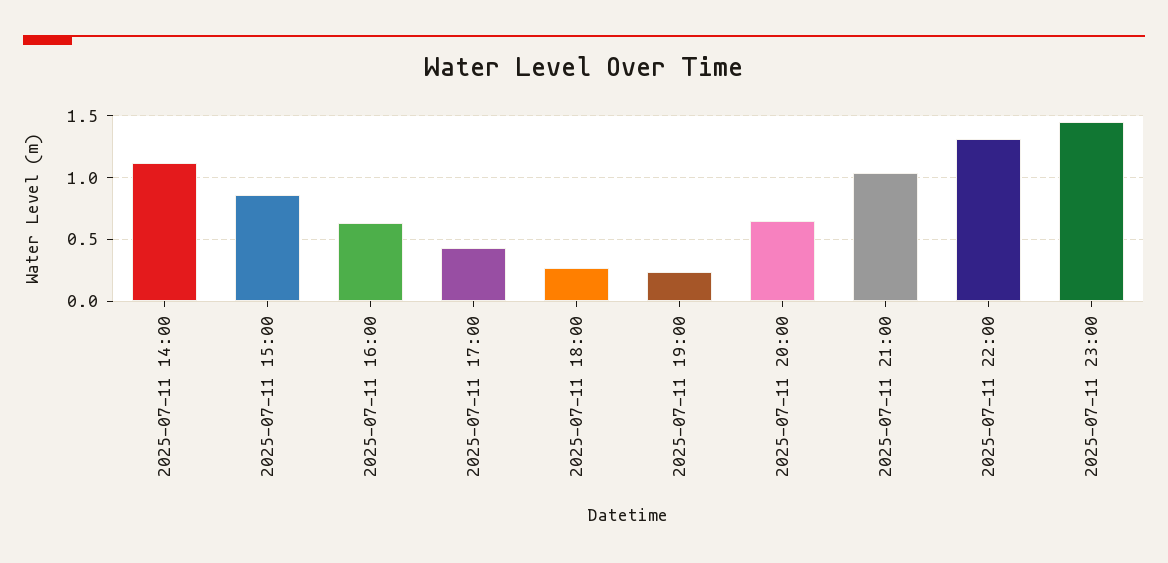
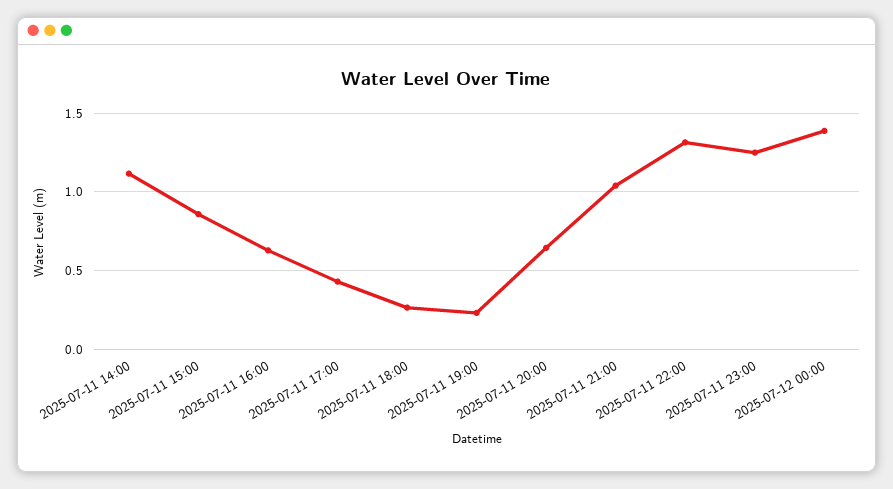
2025-07-11 23:00: 1.45 -> 1.25
2025-07-12 00:00: none -> 1.4

